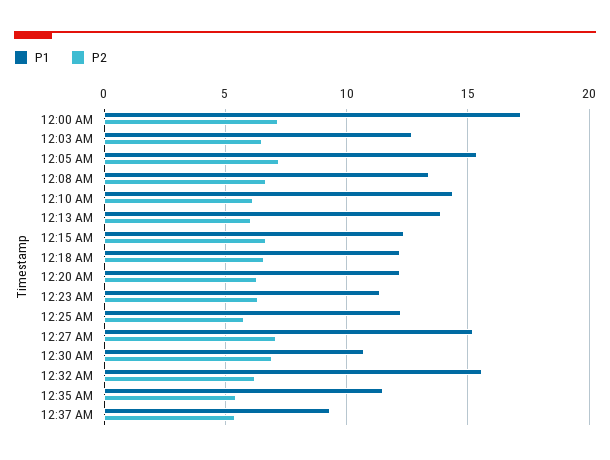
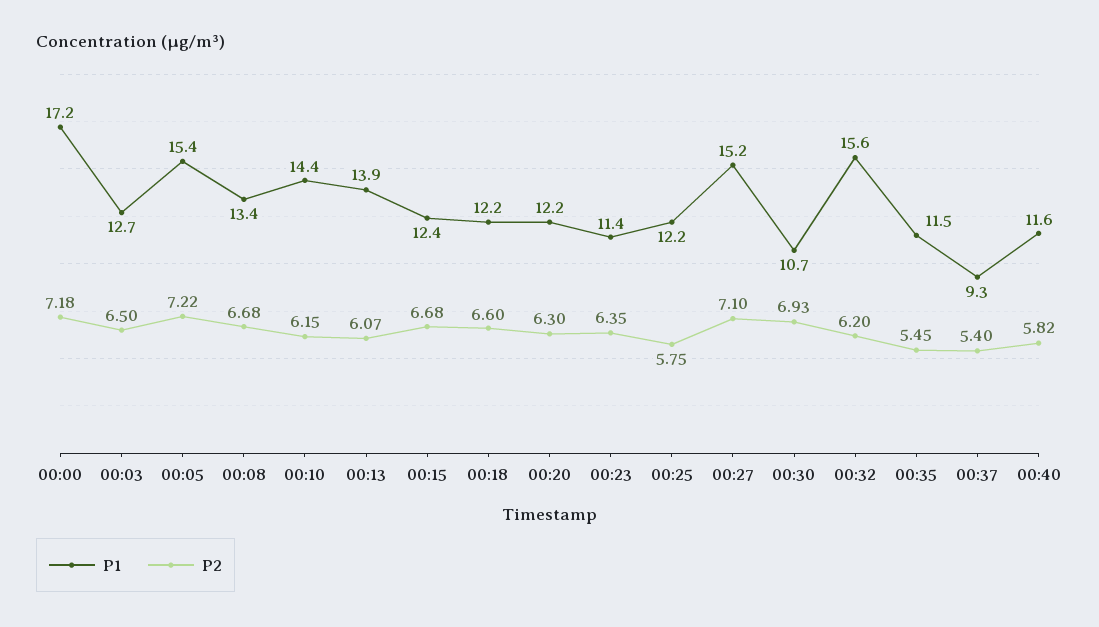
P1, 00:40: none -> 11.6
P2, 00:40: none -> 5.82

